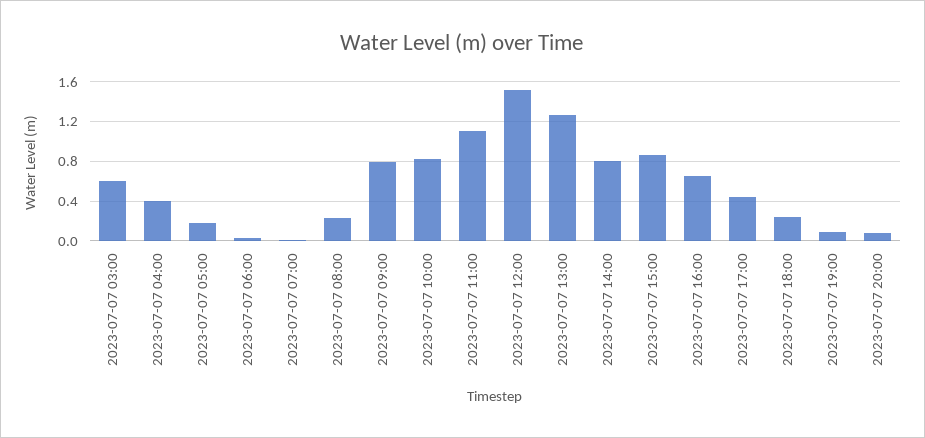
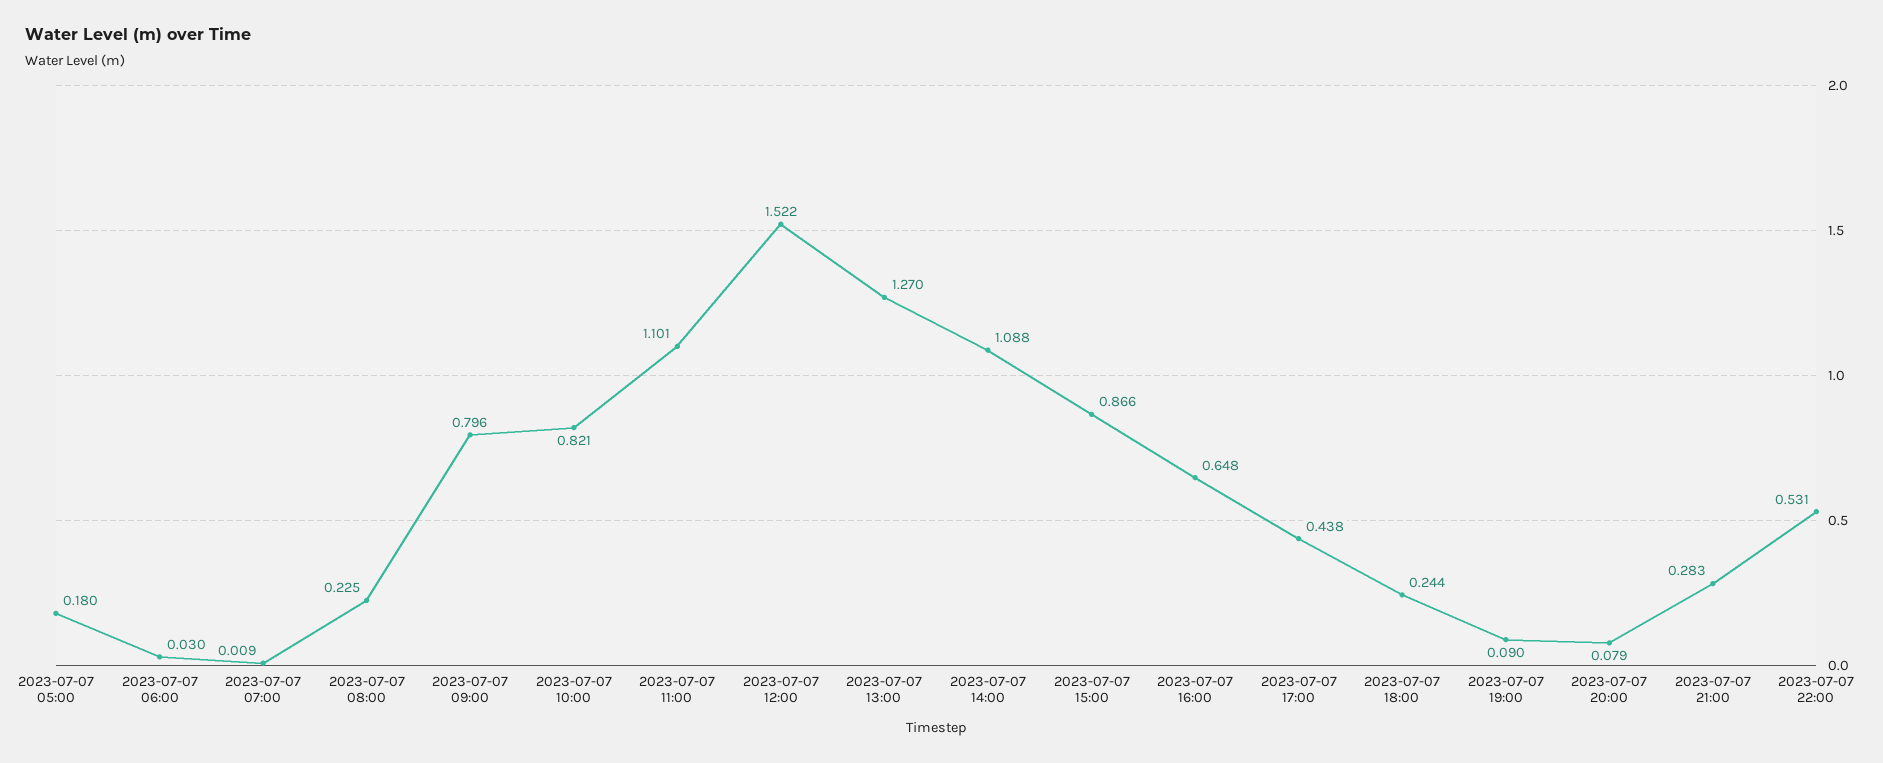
2023-07-07 03:00: 0.6 -> none
2023-07-07 04:00: 0.4 -> none
2023-07-07 14:00: 0.8 -> 1.088
2023-07-07 21:00: none -> 0.283
2023-07-07 22:00: none -> 0.531

